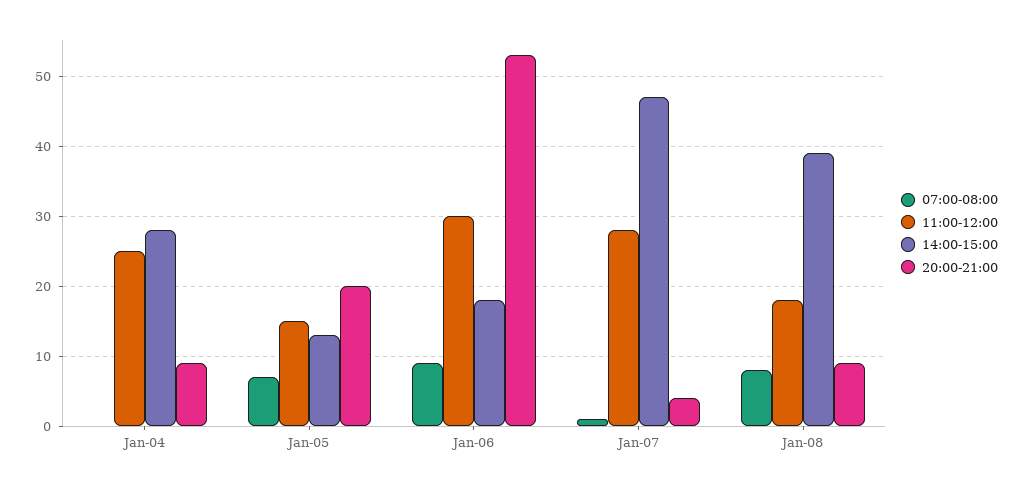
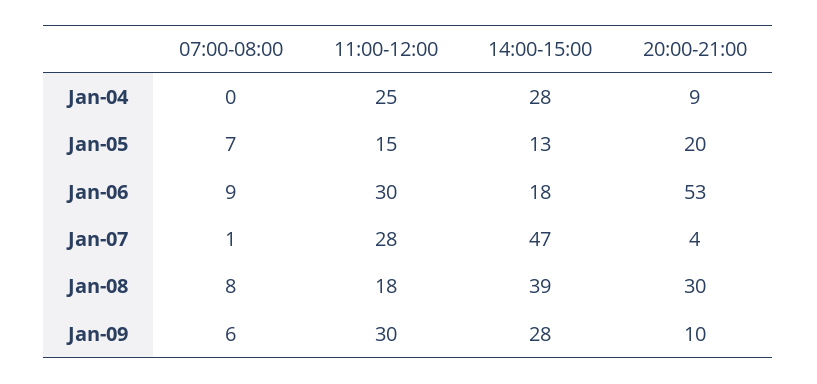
20:00-21:00, Jan-08: 9 -> 30
07:00-08:00, Jan-09: none -> 6
11:00-12:00, Jan-09: none -> 30
14:00-15:00, Jan-09: none -> 28
20:00-21:00, Jan-09: none -> 10

